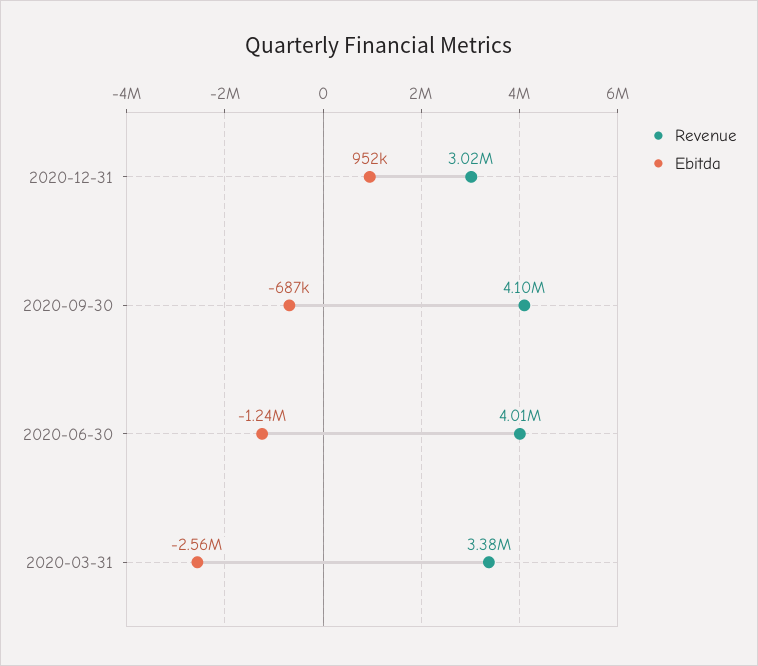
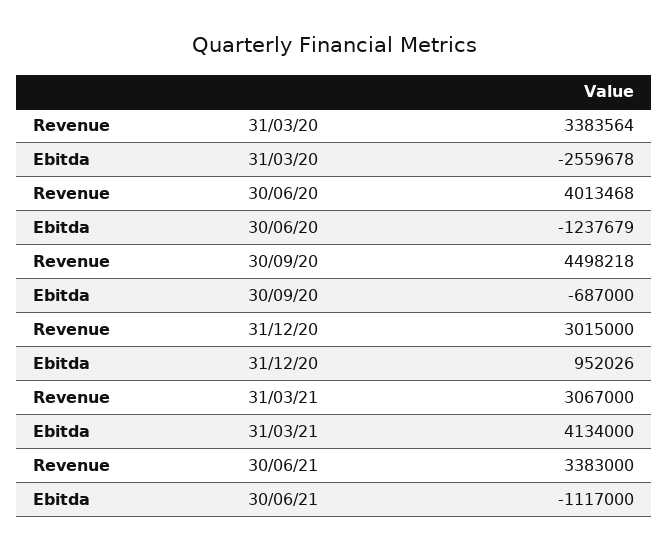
Revenue, 2020-09-30: 4100000 -> 4498218
Revenue, 31/03/21: none -> 3067000
Ebitda, 31/03/21: none -> 4134000
Revenue, 30/06/21: none -> 3383000
Ebitda, 30/06/21: none -> -1117000

